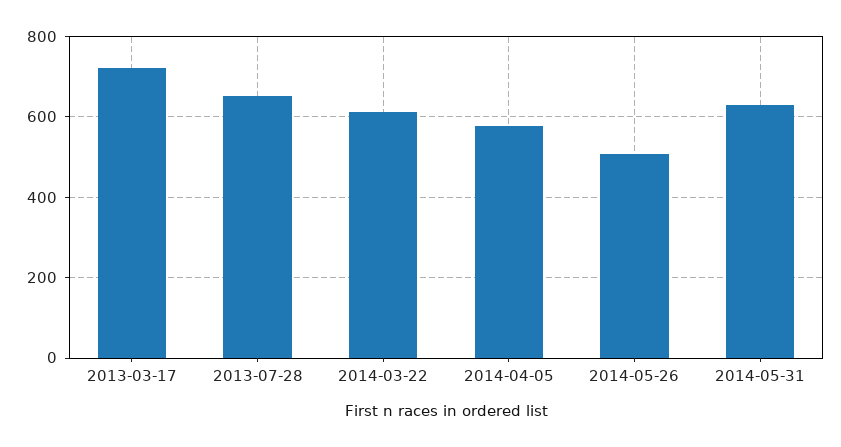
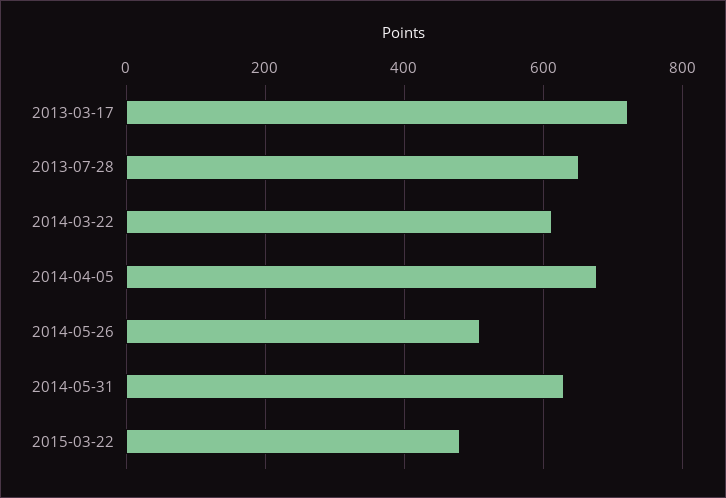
2014-04-05: 580 -> 680
2015-03-22: none -> 480

